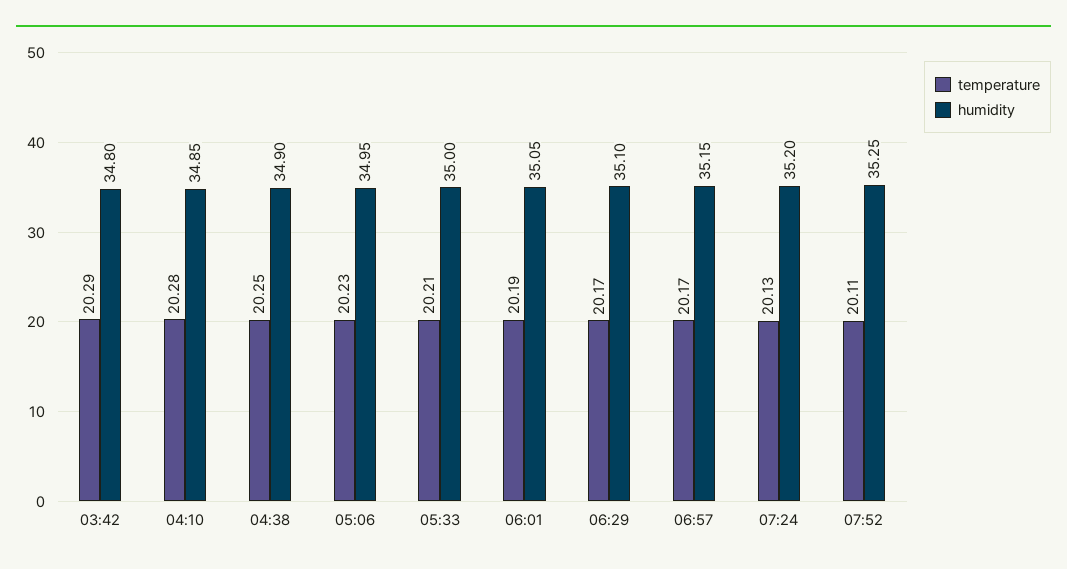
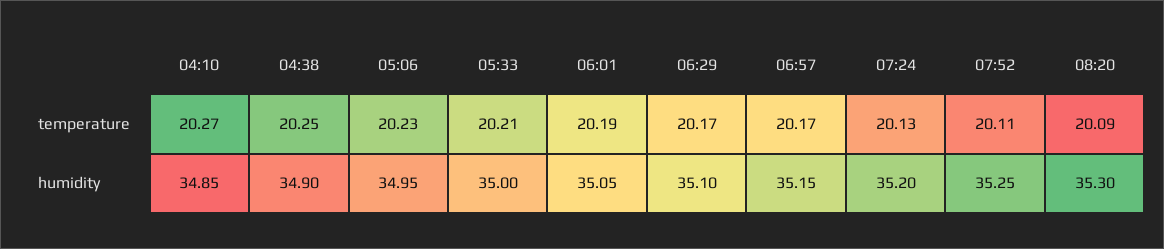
temperature, 03:42: 20.29 -> none
humidity, 03:42: 34.8 -> none
temperature, 04:10: 20.28 -> 20.27
temperature, 08:20: none -> 20.09
humidity, 08:20: none -> 35.3

